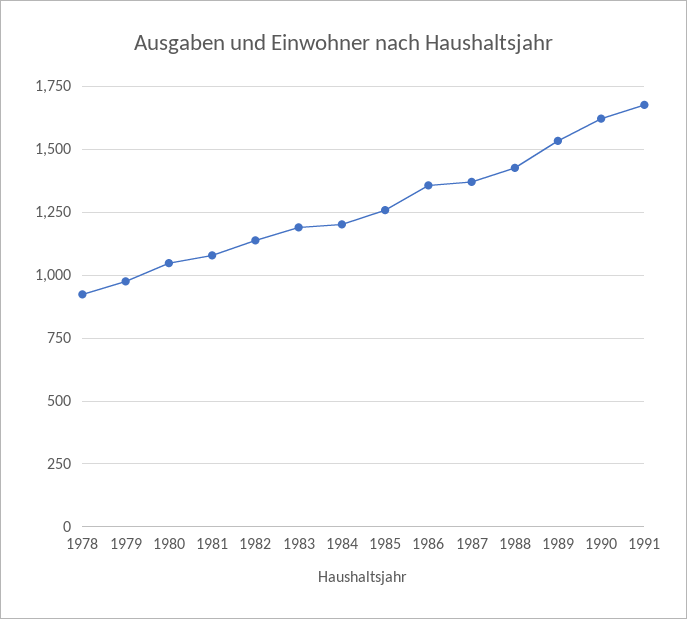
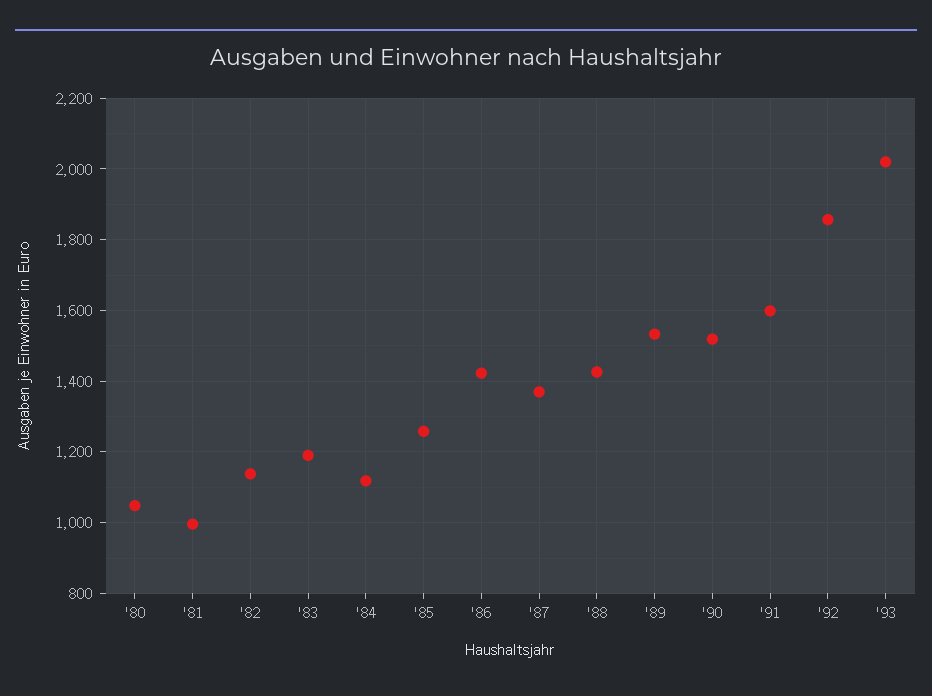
1978: 925 -> none
1979: 975 -> none
1981: 1075 -> 1000
1984: 1200 -> 1120
1986: 1350 -> 1420
1990: 1625 -> 1520
1991: 1675 -> 1600
'92: none -> 1860
'93: none -> 2020

